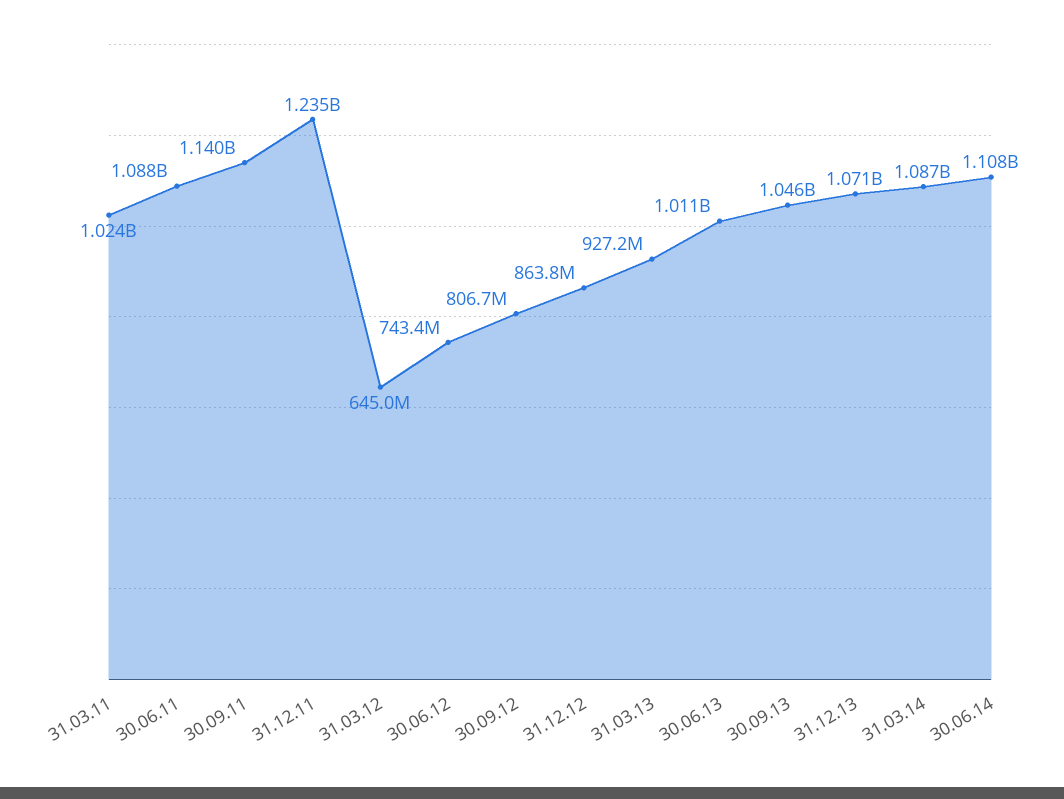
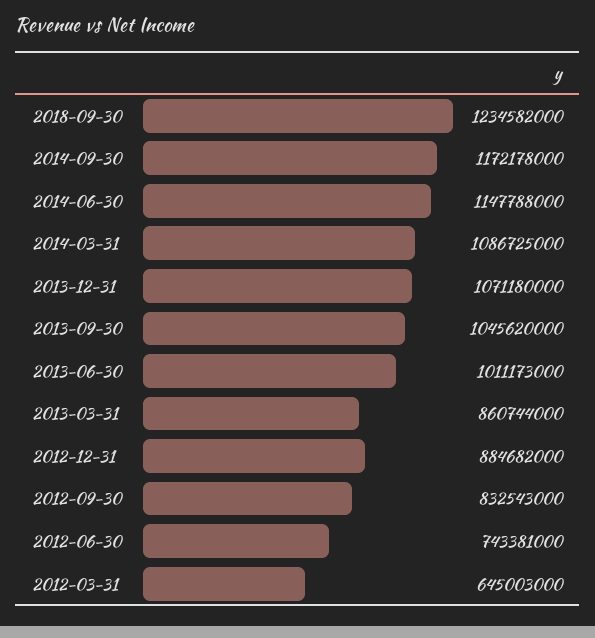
31.03.11: 1024000000 -> none
30.06.11: 1088000000 -> none
30.09.11: 1140000000 -> none
31.12.11: 1235000000 -> none
30.09.12: 806700000 -> 832543000
31.12.12: 863800000 -> 884682000
31.03.13: 927200000 -> 860744000
30.06.14: 1108000000 -> 1147788000
2018-09-30: none -> 1234582000
2014-09-30: none -> 1172178000

